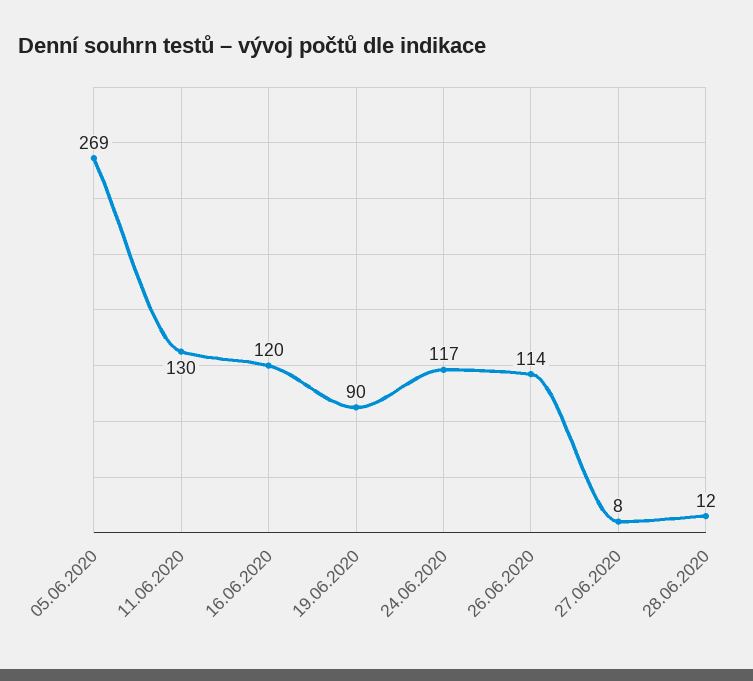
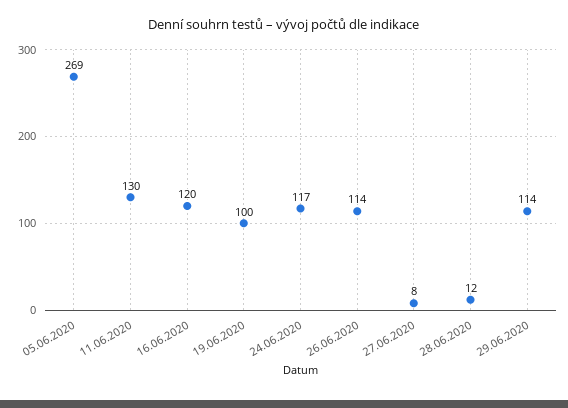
19.06.2020: 90 -> 100
29.06.2020: none -> 114

